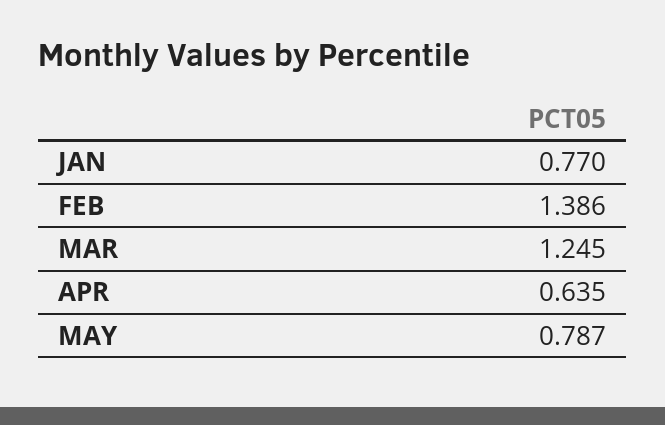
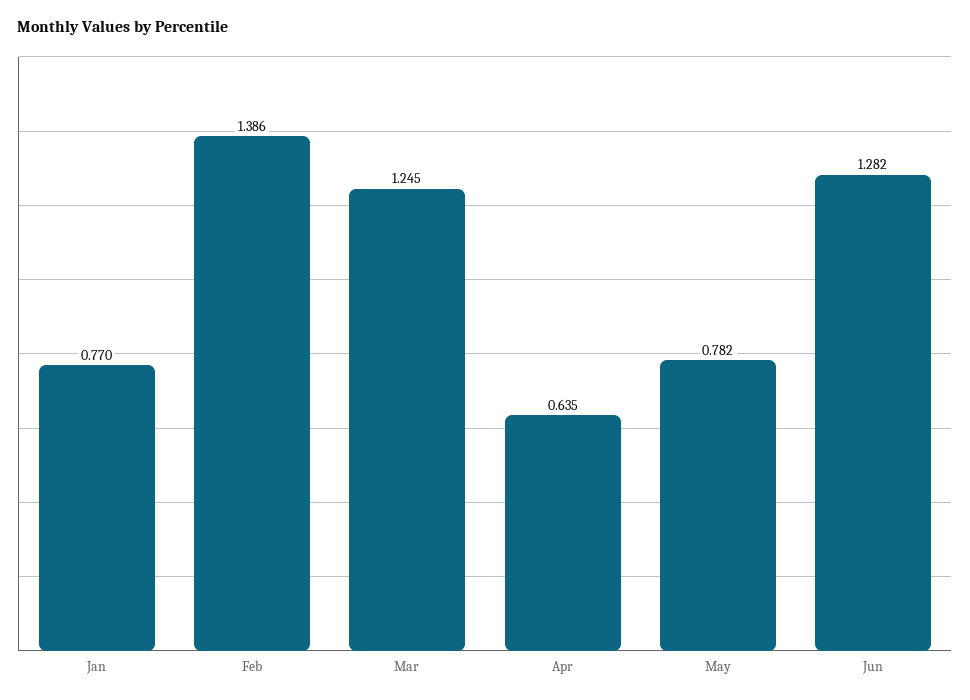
MAY: 0.787 -> 0.782
Jun: none -> 1.282

